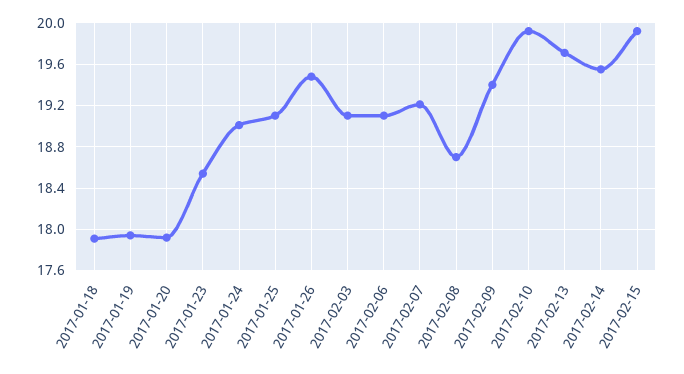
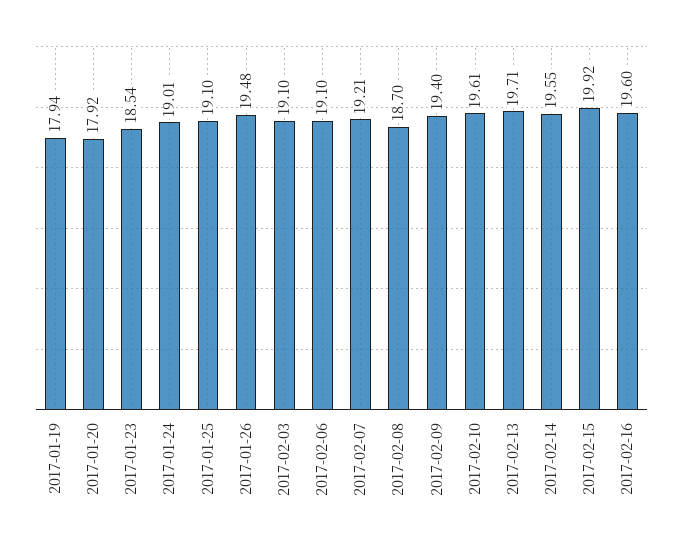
2017-01-18: 17.9 -> none
2017-02-10: 19.9 -> 19.61
2017-02-16: none -> 19.6

